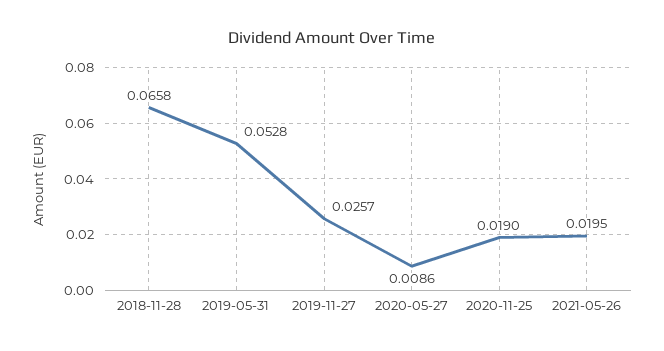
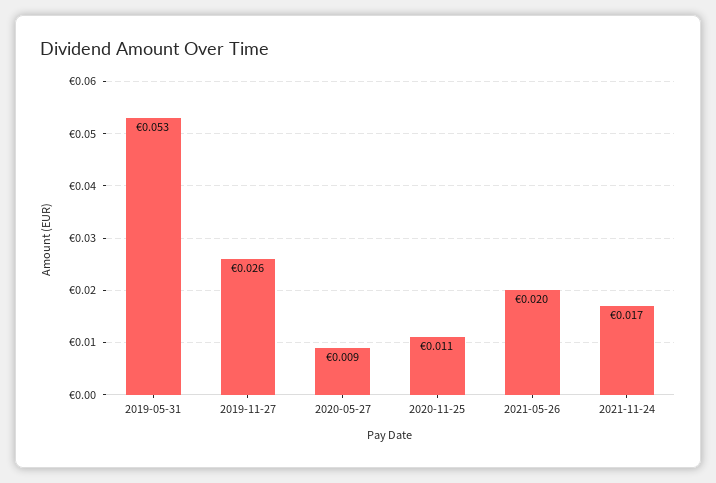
2018-11-28: 0.0658 -> none
2020-11-25: 0.019 -> 0.011
2021-11-24: none -> 0.017

